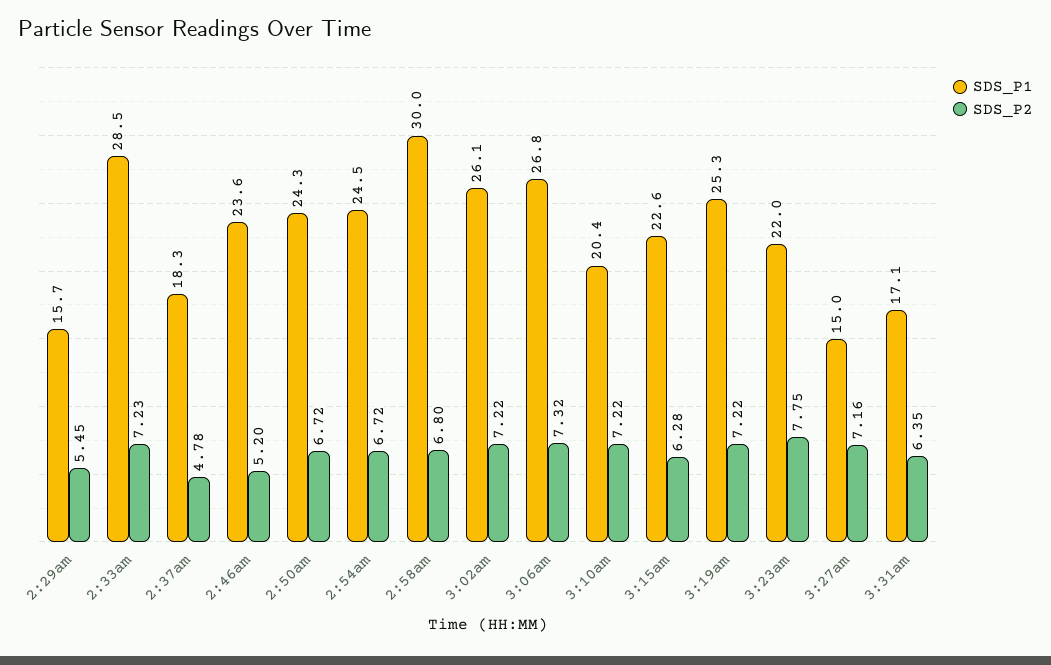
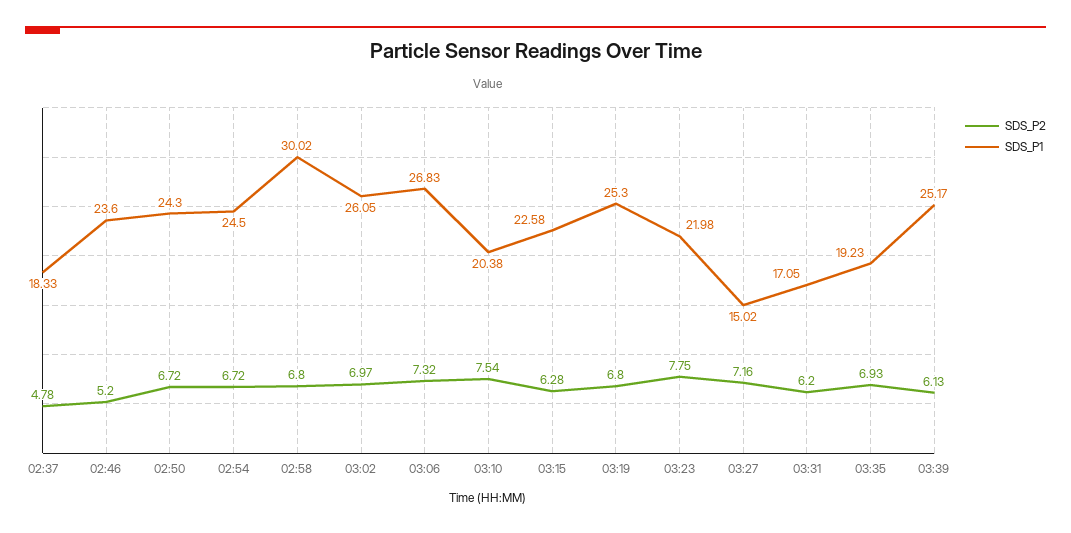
SDS_P1, 2:29am: 15.7 -> none
SDS_P2, 2:29am: 5.45 -> none
SDS_P1, 2:33am: 28.5 -> none
SDS_P2, 2:33am: 7.23 -> none
SDS_P2, 3:02am: 7.22 -> 6.97
SDS_P2, 3:10am: 7.22 -> 7.54
SDS_P2, 3:19am: 7.22 -> 6.8
SDS_P2, 3:31am: 6.35 -> 6.2
SDS_P2, 03:35: none -> 6.93
SDS_P1, 03:35: none -> 19.23
SDS_P2, 03:39: none -> 6.13
SDS_P1, 03:39: none -> 25.17

